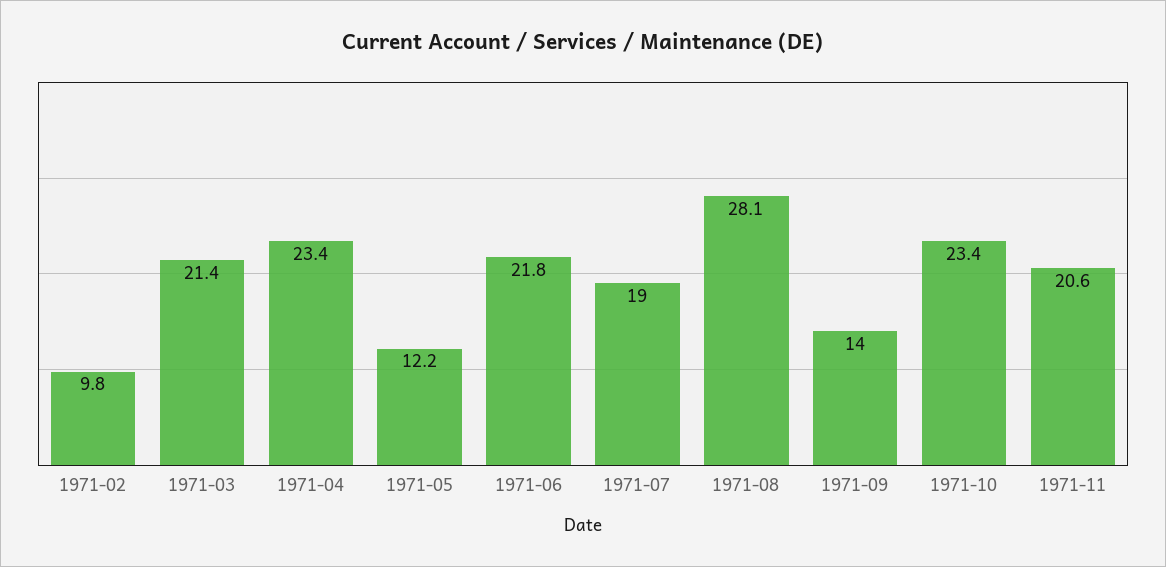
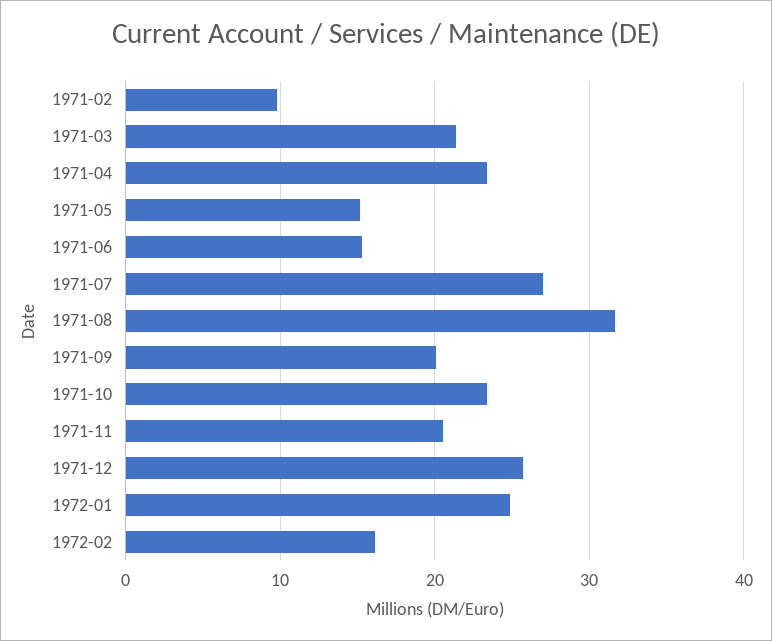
1971-05: 12.2 -> 15
1971-06: 21.8 -> 15
1971-07: 19 -> 27
1971-08: 28.1 -> 32
1971-09: 14 -> 20
1971-12: none -> 26
1972-01: none -> 25
1972-02: none -> 16

